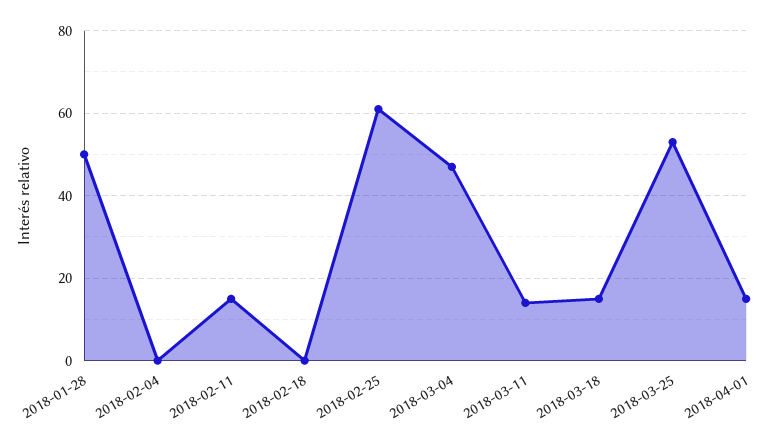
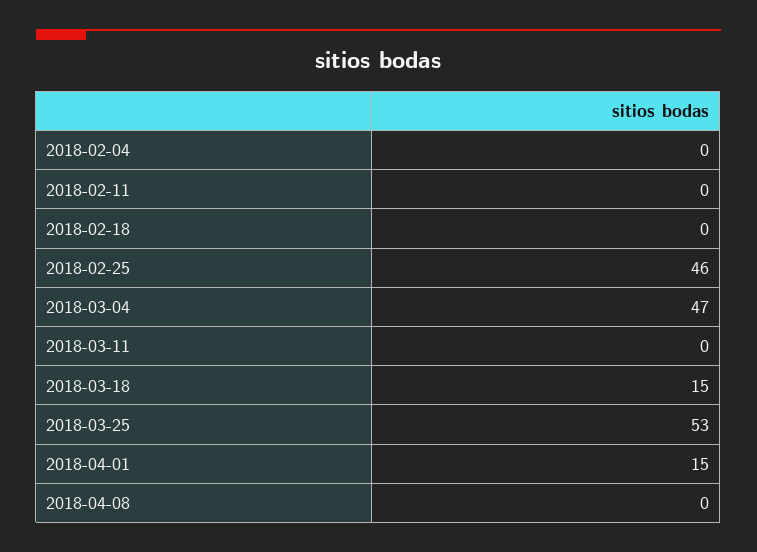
2018-01-28: 50 -> none
2018-02-11: 15 -> 0
2018-02-25: 60 -> 46
2018-03-11: 15 -> 0
2018-04-08: none -> 0

